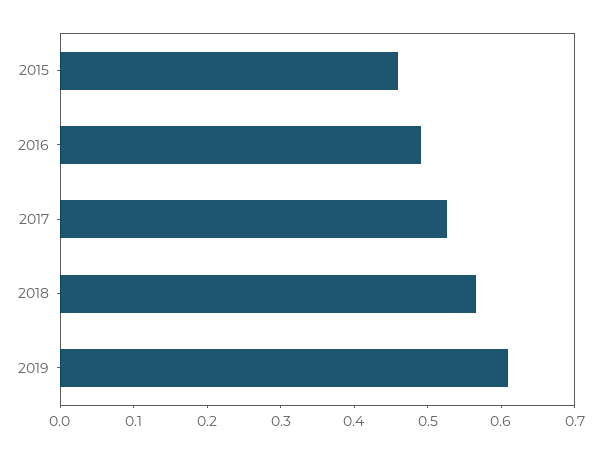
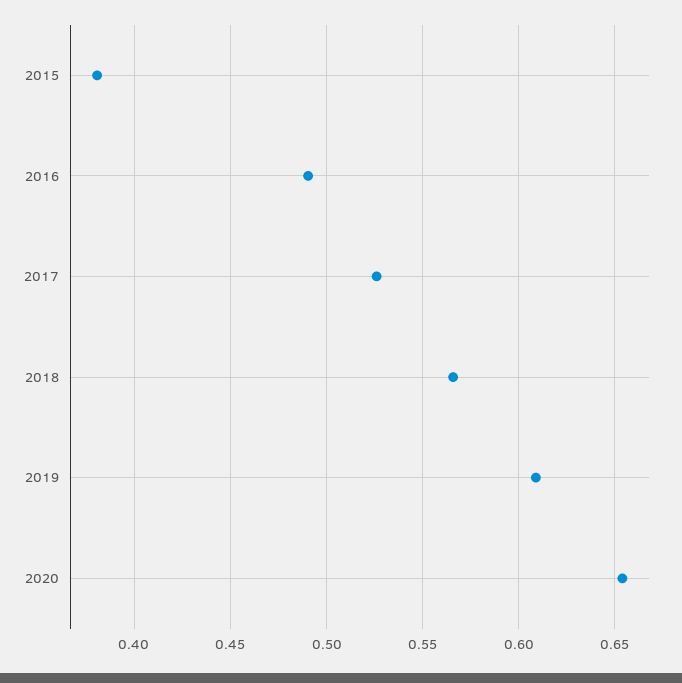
2015: 0.46 -> 0.38
2020: none -> 0.655

